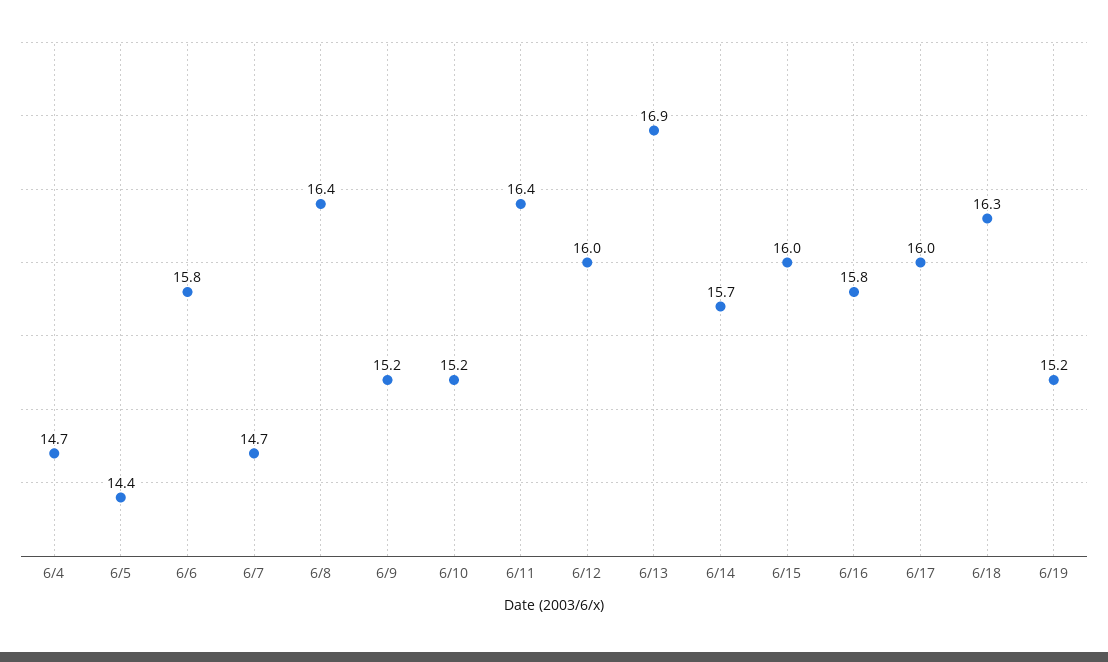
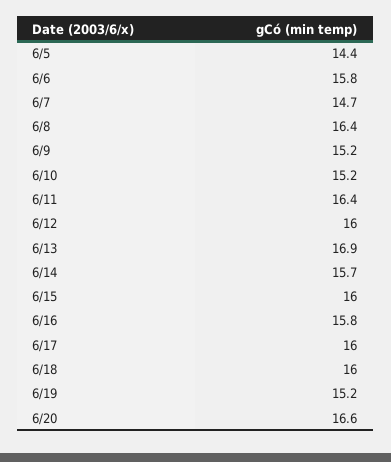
6/4: 14.7 -> none
6/18: 16.3 -> 16
6/20: none -> 16.6

